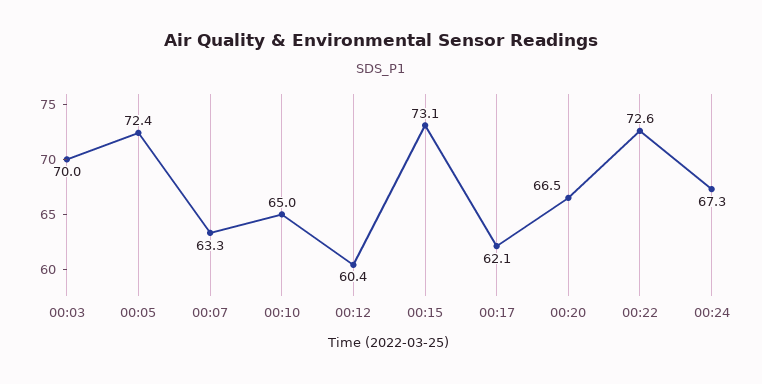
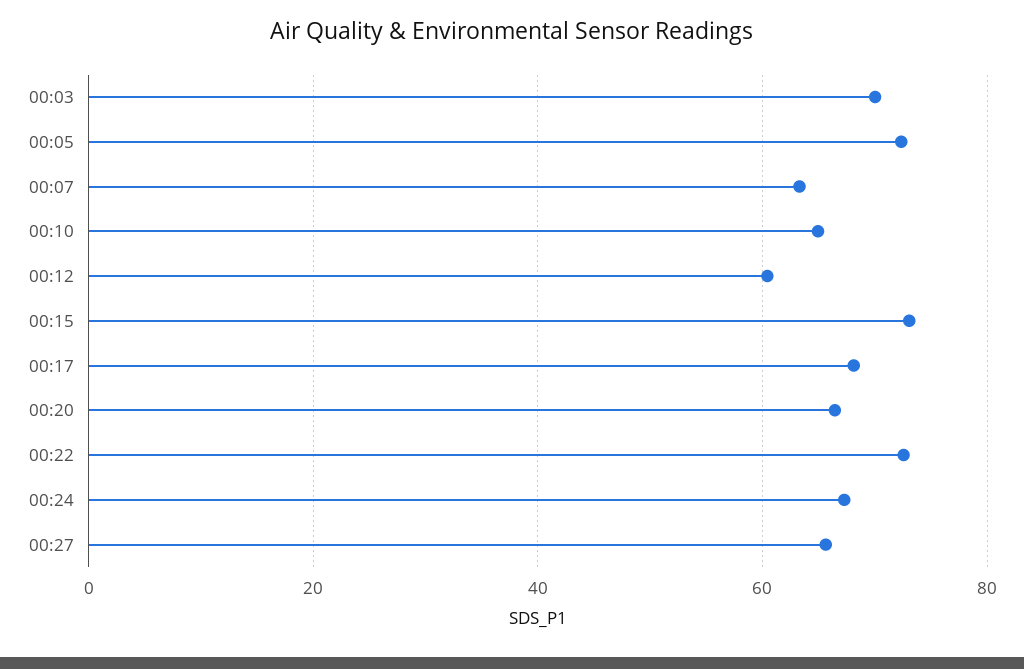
00:17: 62.1 -> 68
00:27: none -> 66

